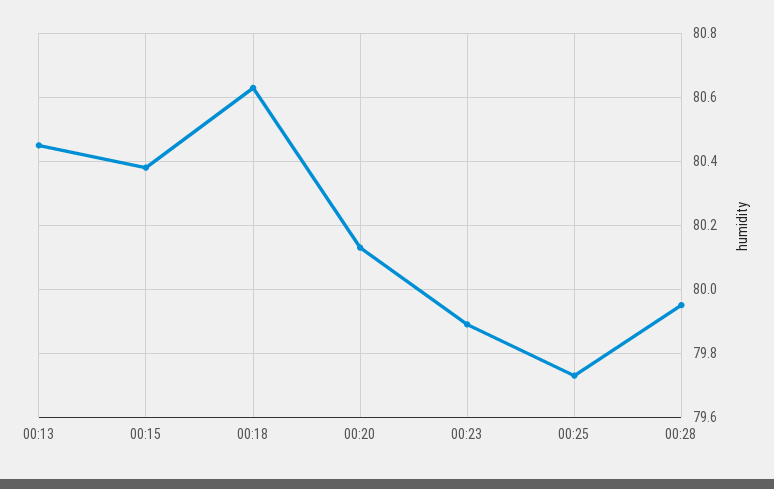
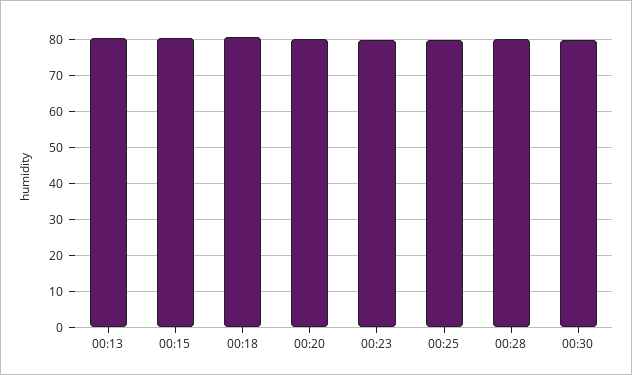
00:30: none -> 80

